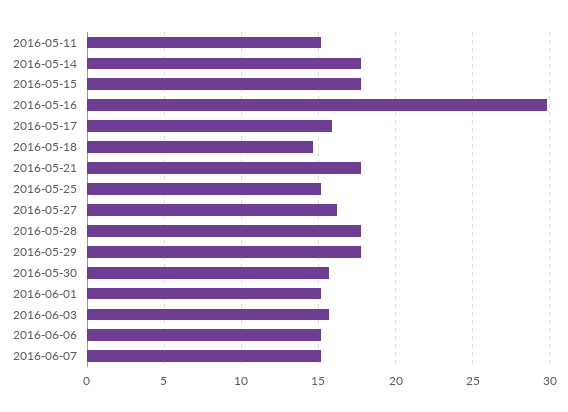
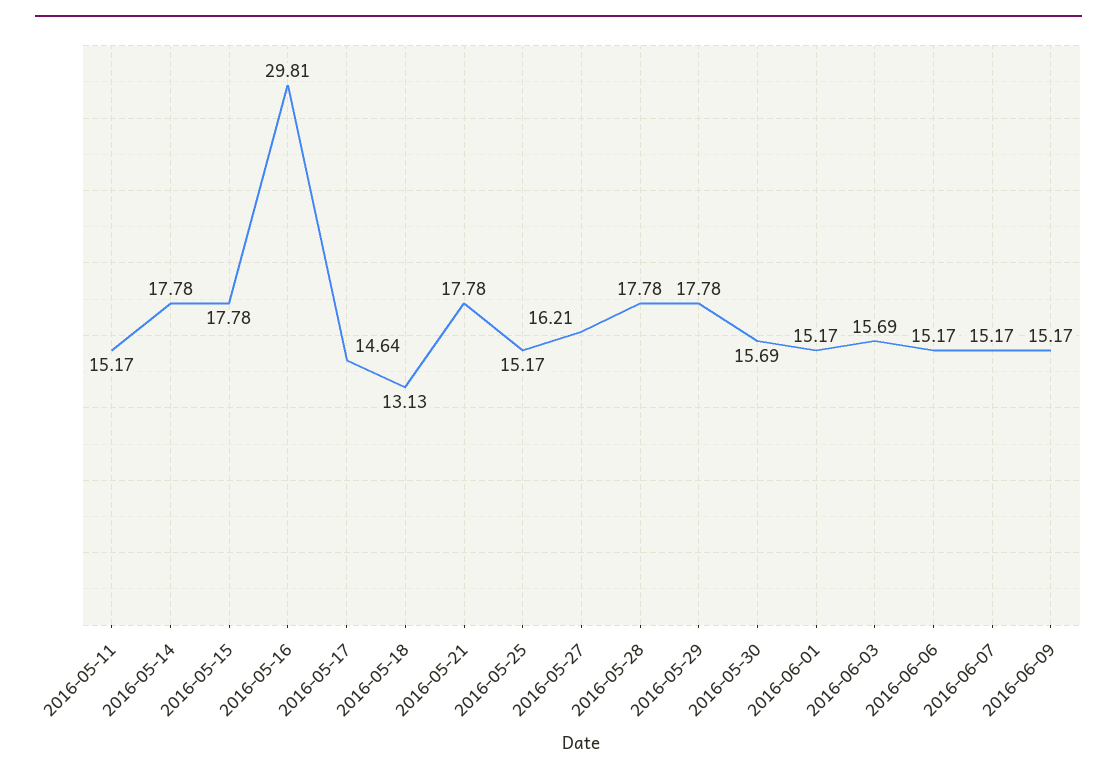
2016-05-17: 16 -> 14.64
2016-05-18: 14.5 -> 13.13
2016-06-09: none -> 15.17

